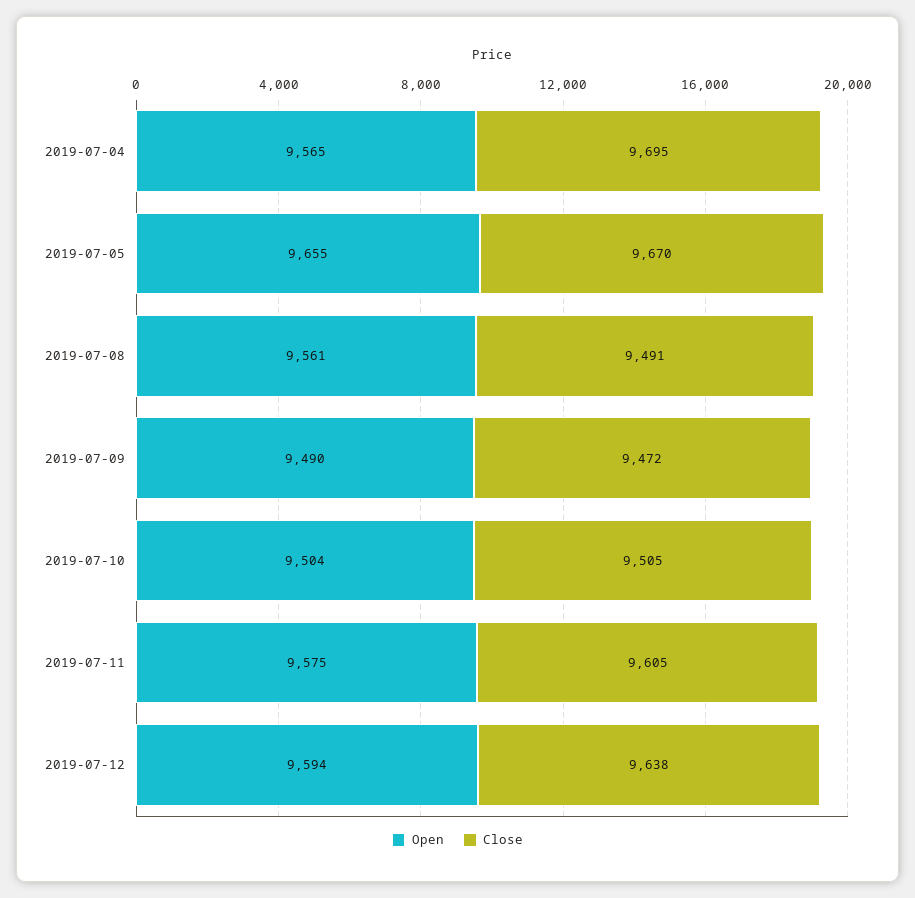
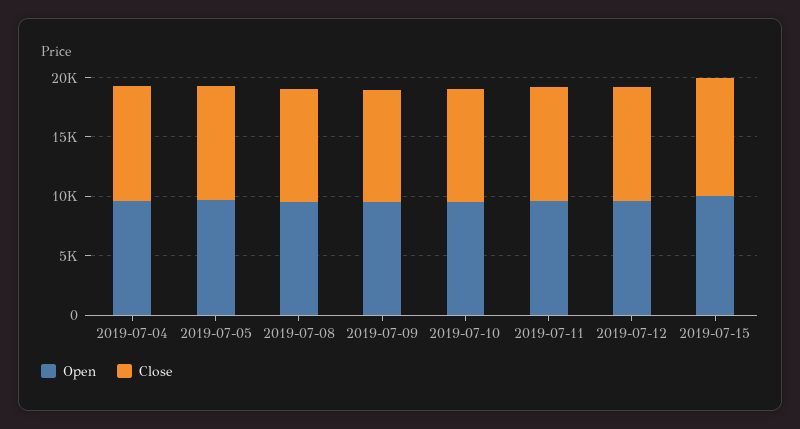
Open, 2019-07-15: none -> 10000
Close, 2019-07-15: none -> 10000

